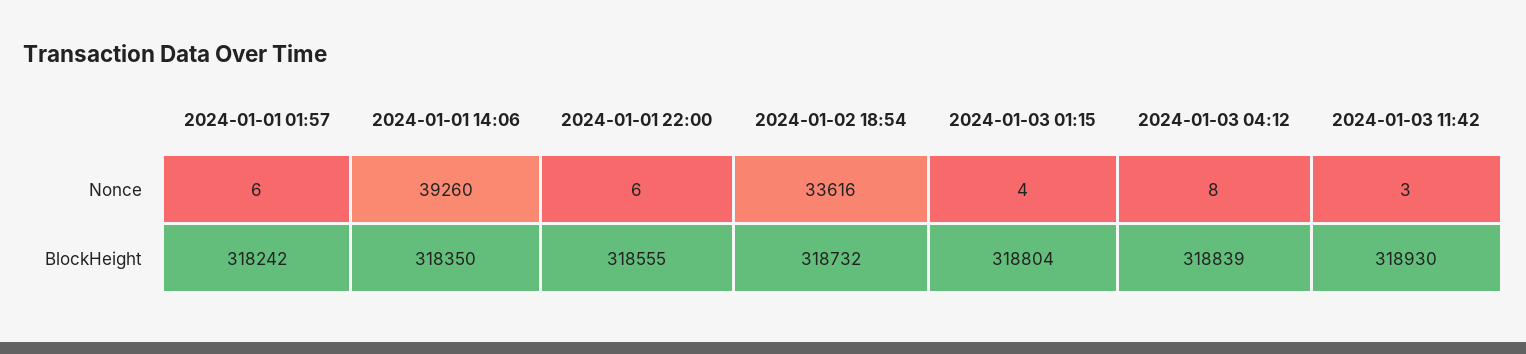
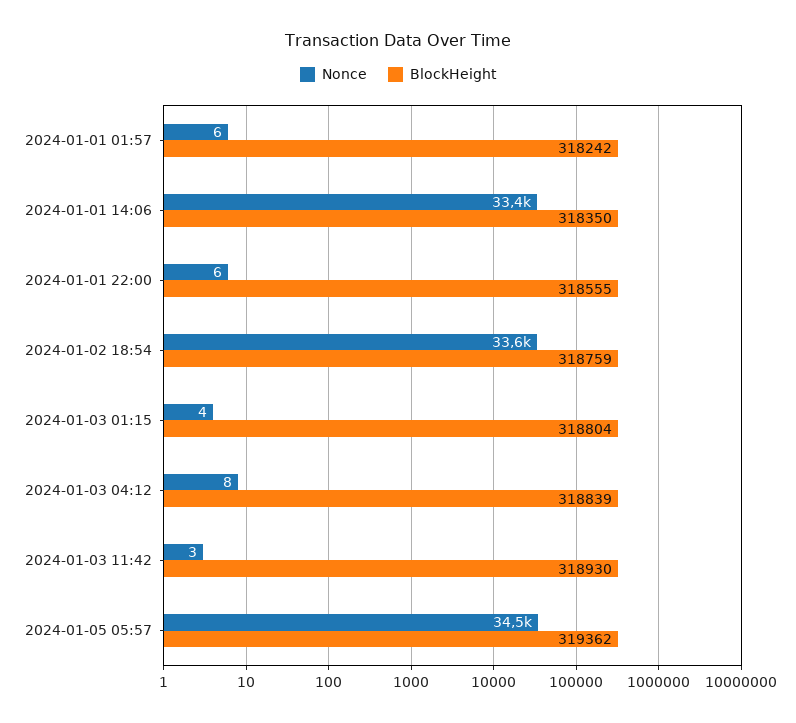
Nonce, 2024-01-01 14:06: 39260 -> 33400
BlockHeight, 2024-01-02 18:54: 318732 -> 318759
Nonce, 2024-01-05 05:57: none -> 34500
BlockHeight, 2024-01-05 05:57: none -> 319362

